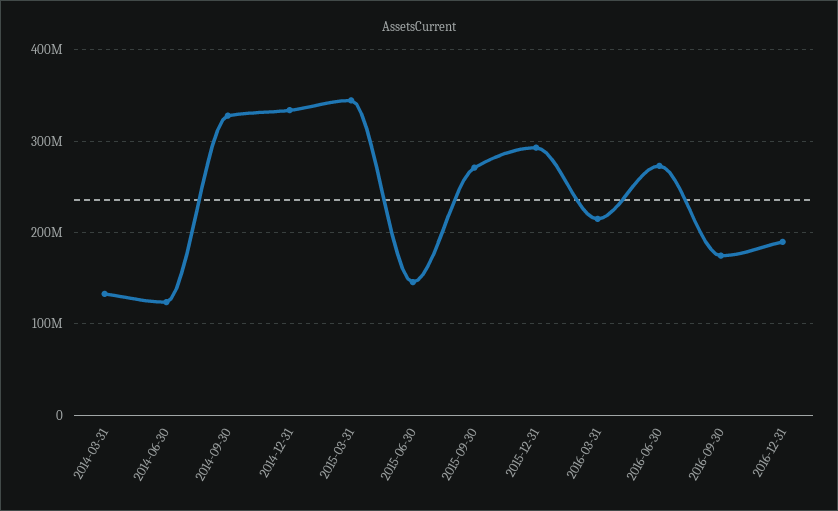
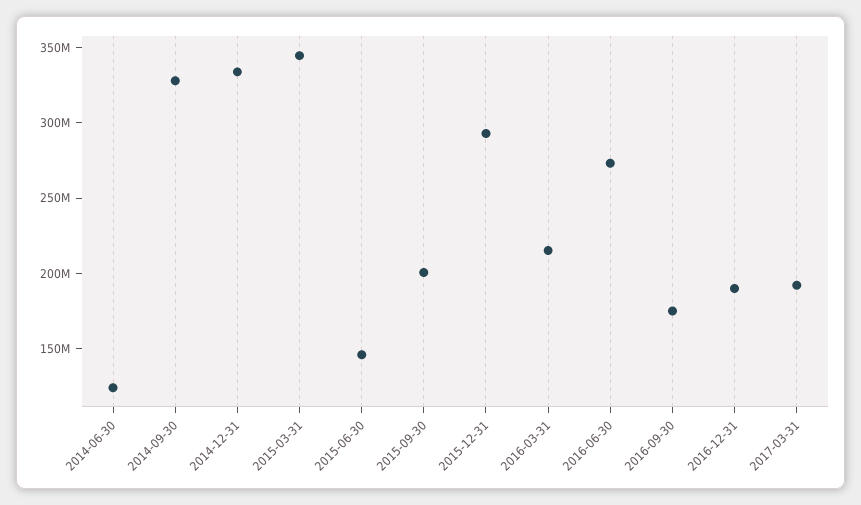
2014-03-31: 130000000 -> none
2015-09-30: 270000000 -> 200000000
2017-03-31: none -> 190000000

